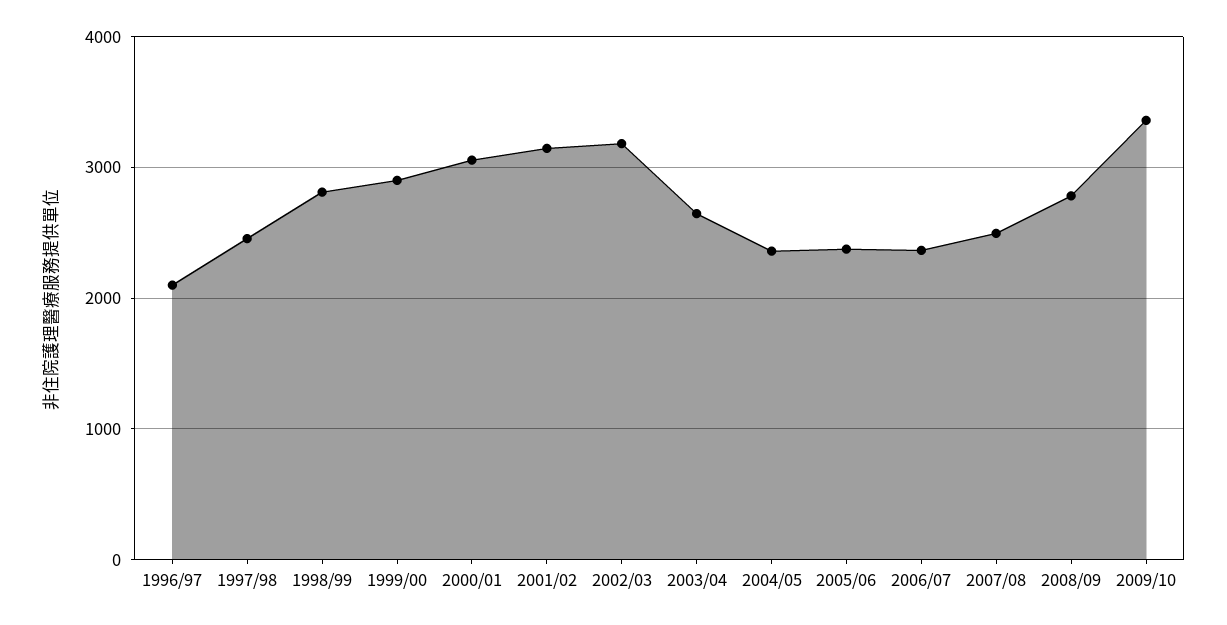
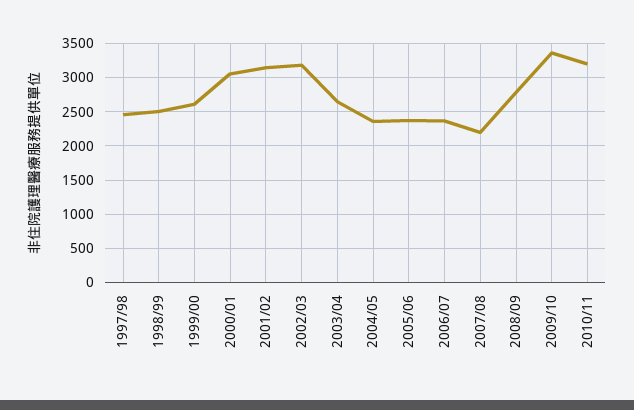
1996/97: 2100 -> none
1998/99: 2800 -> 2500
1999/00: 2900 -> 2600
2007/08: 2500 -> 2200
2010/11: none -> 3200

